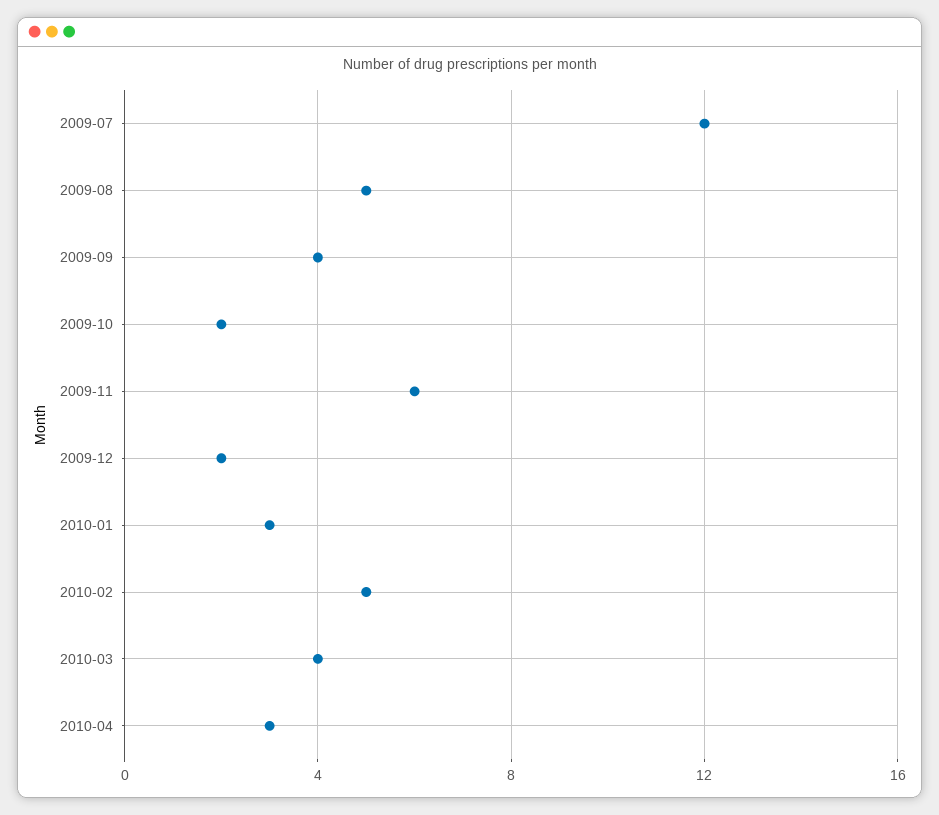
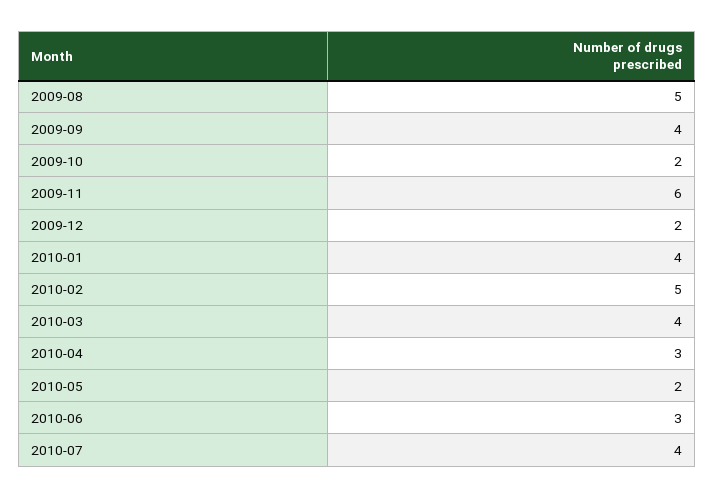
2009-07: 12 -> none
2010-01: 3 -> 4
2010-05: none -> 2
2010-06: none -> 3
2010-07: none -> 4

